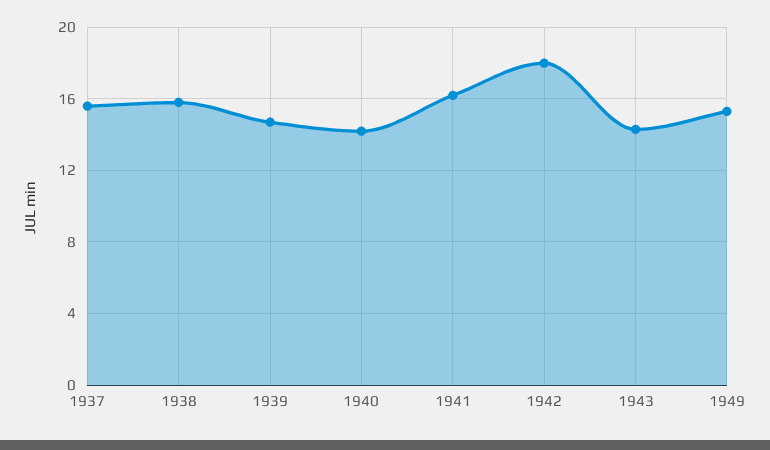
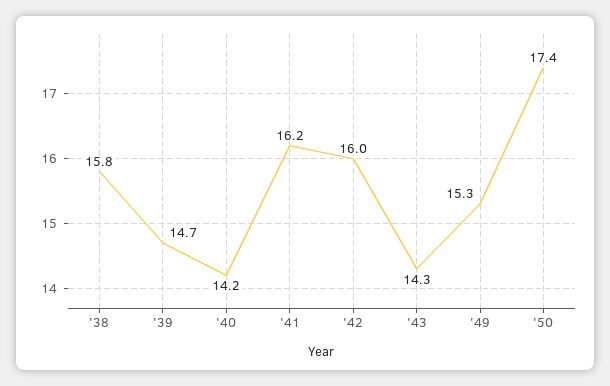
1937: 15.5 -> none
1942: 18 -> 16
'50: none -> 17.4

